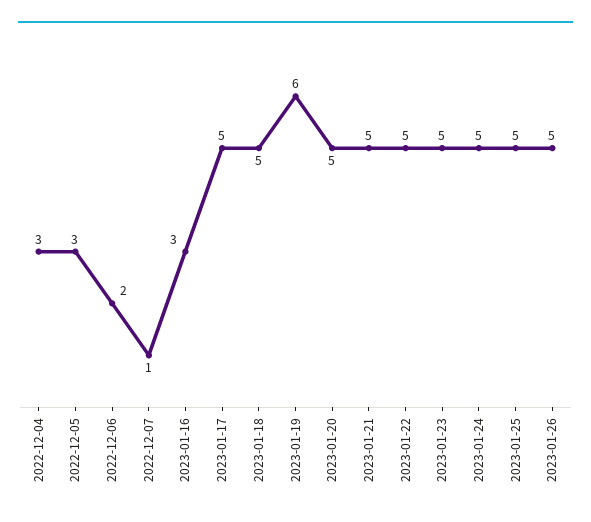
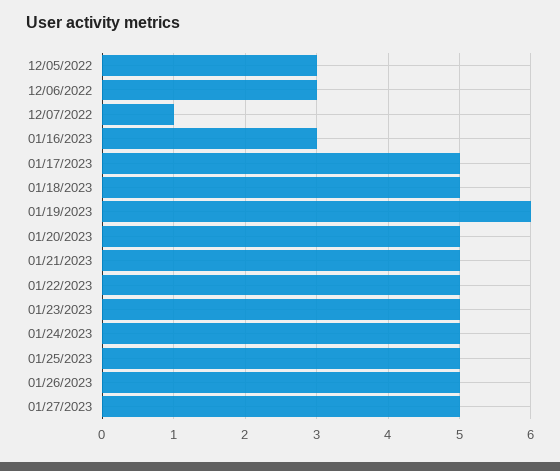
2022-12-04: 3 -> none
2022-12-06: 2 -> 3
01/27/2023: none -> 5

